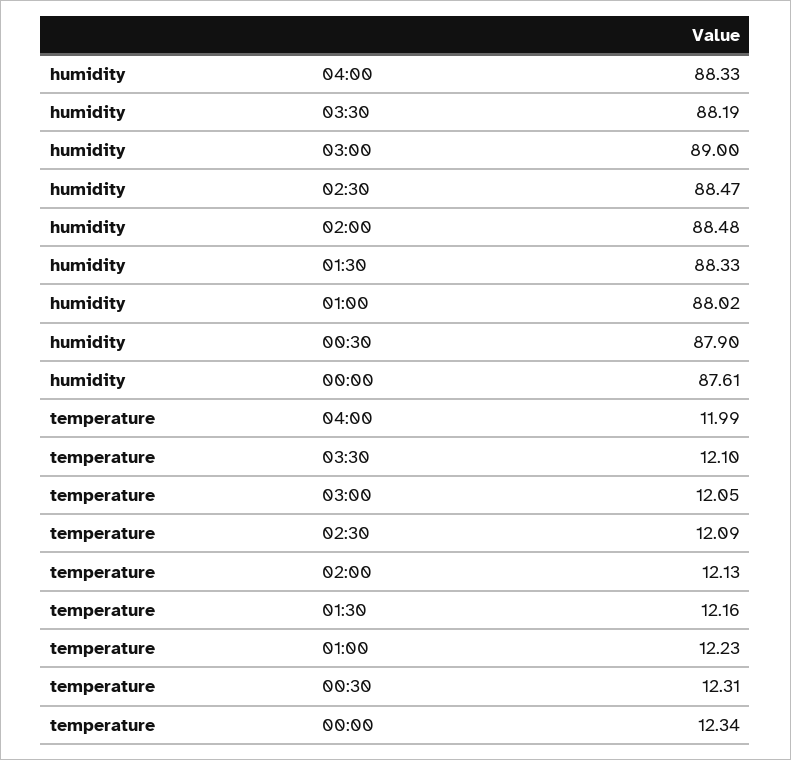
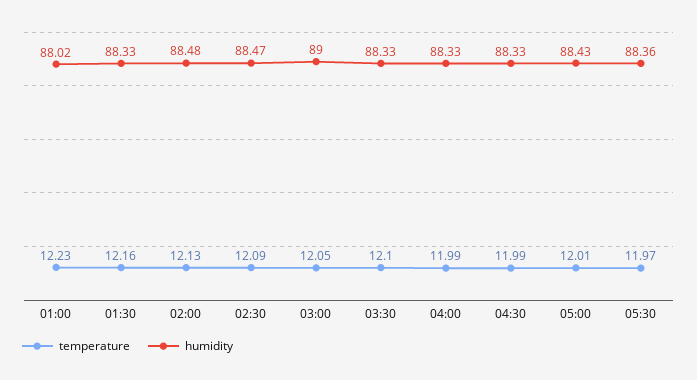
humidity, 03:30: 88.19 -> 88.33
humidity, 00:30: 87.9 -> none
humidity, 00:00: 87.61 -> none
temperature, 00:30: 12.31 -> none
temperature, 00:00: 12.34 -> none
temperature, 04:30: none -> 11.99
humidity, 04:30: none -> 88.33
temperature, 05:00: none -> 12.01
humidity, 05:00: none -> 88.43
temperature, 05:30: none -> 11.97
humidity, 05:30: none -> 88.36

